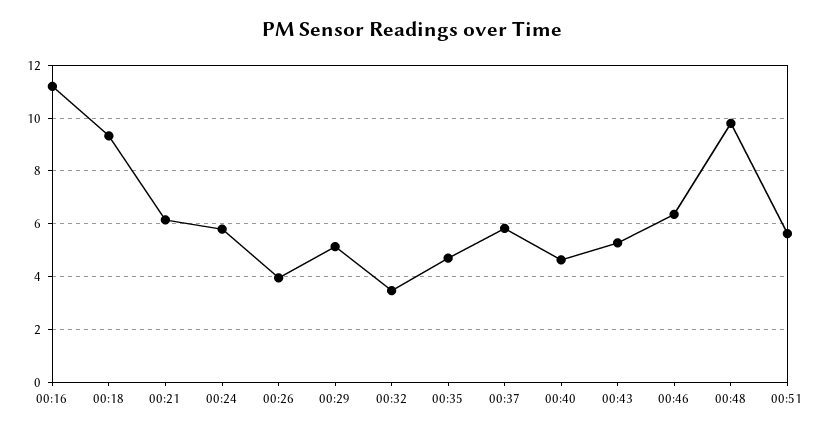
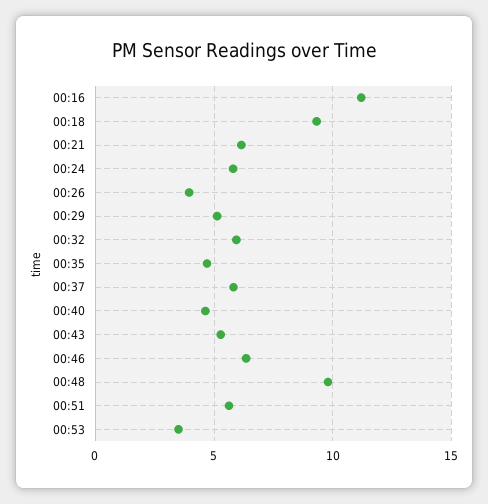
00:32: 3.5 -> 6
00:53: none -> 3.5

